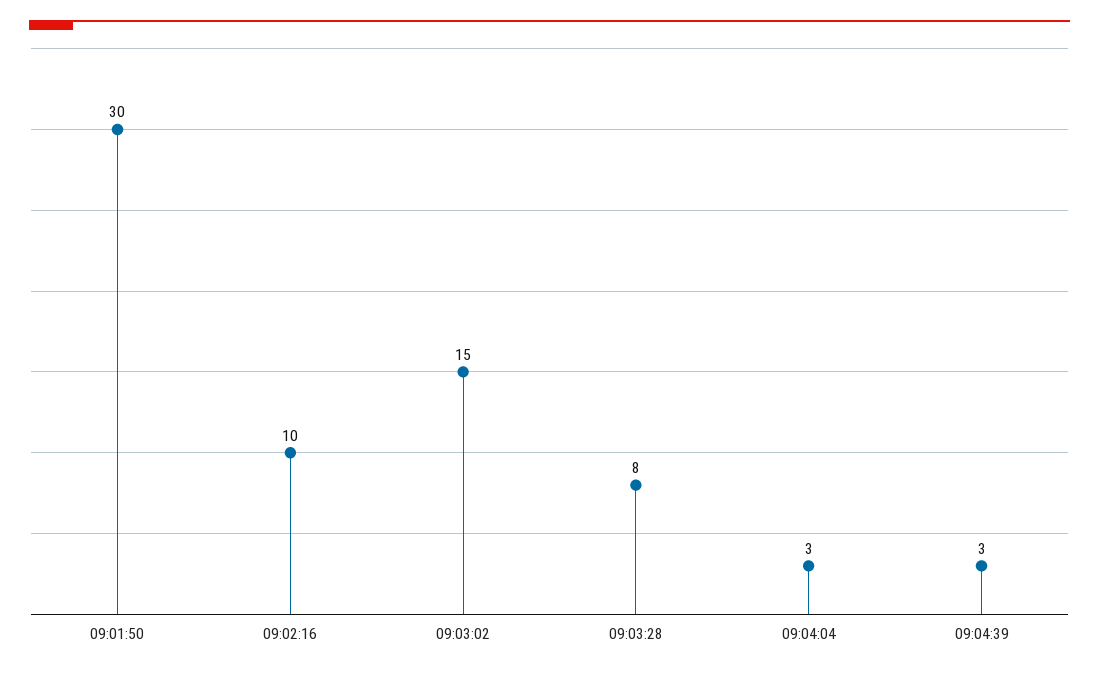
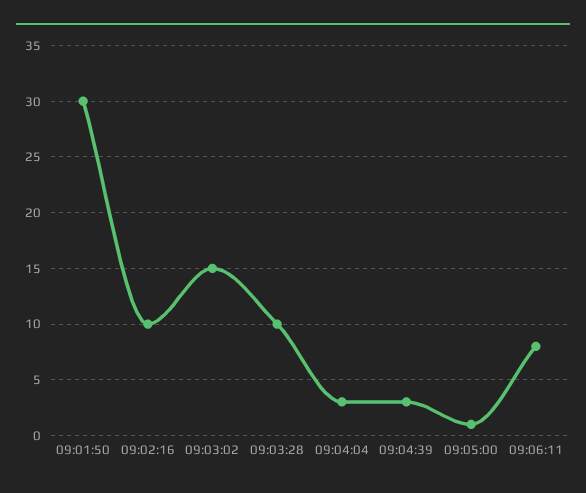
09:03:28: 8 -> 10
09:05:00: none -> 1
09:06:11: none -> 8

